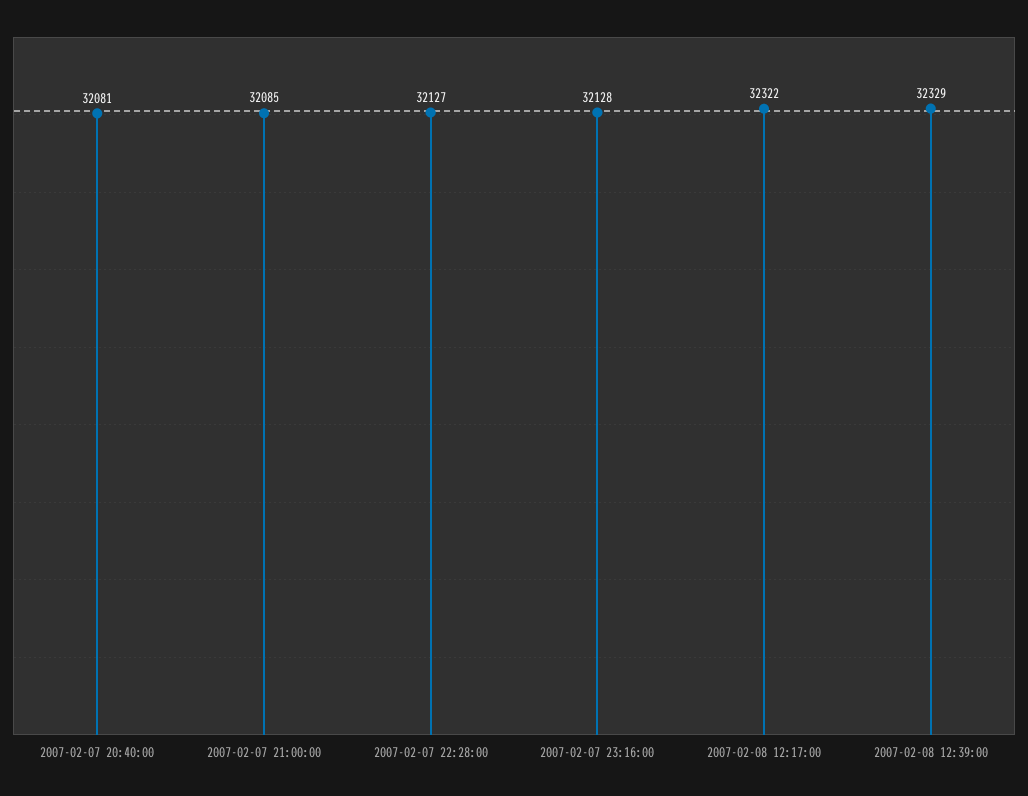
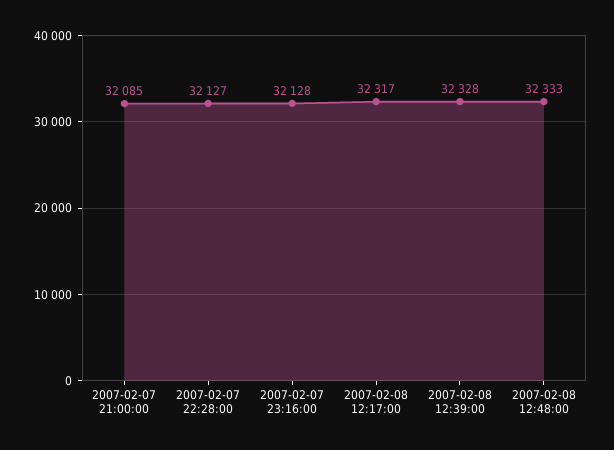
2007-02-07 20:40:00: 32081 -> none
2007-02-08 12:17:00: 32322 -> 32317
2007-02-08 12:39:00: 32329 -> 32328
2007-02-08 12:48:00: none -> 32333

